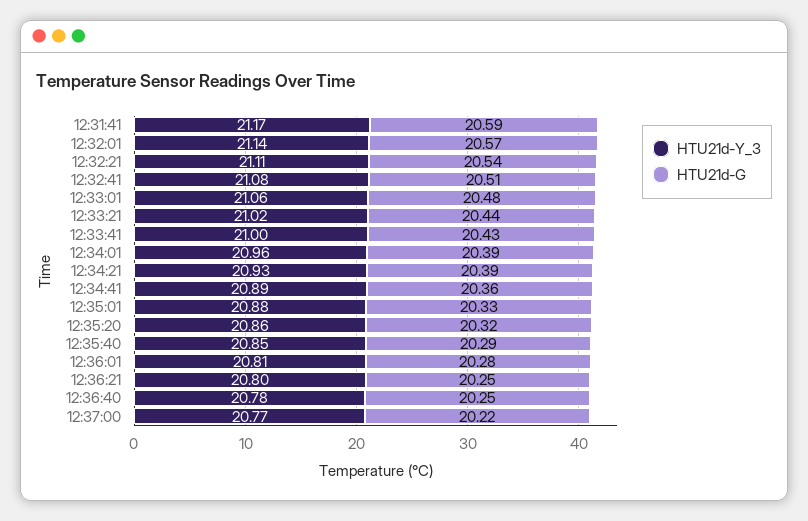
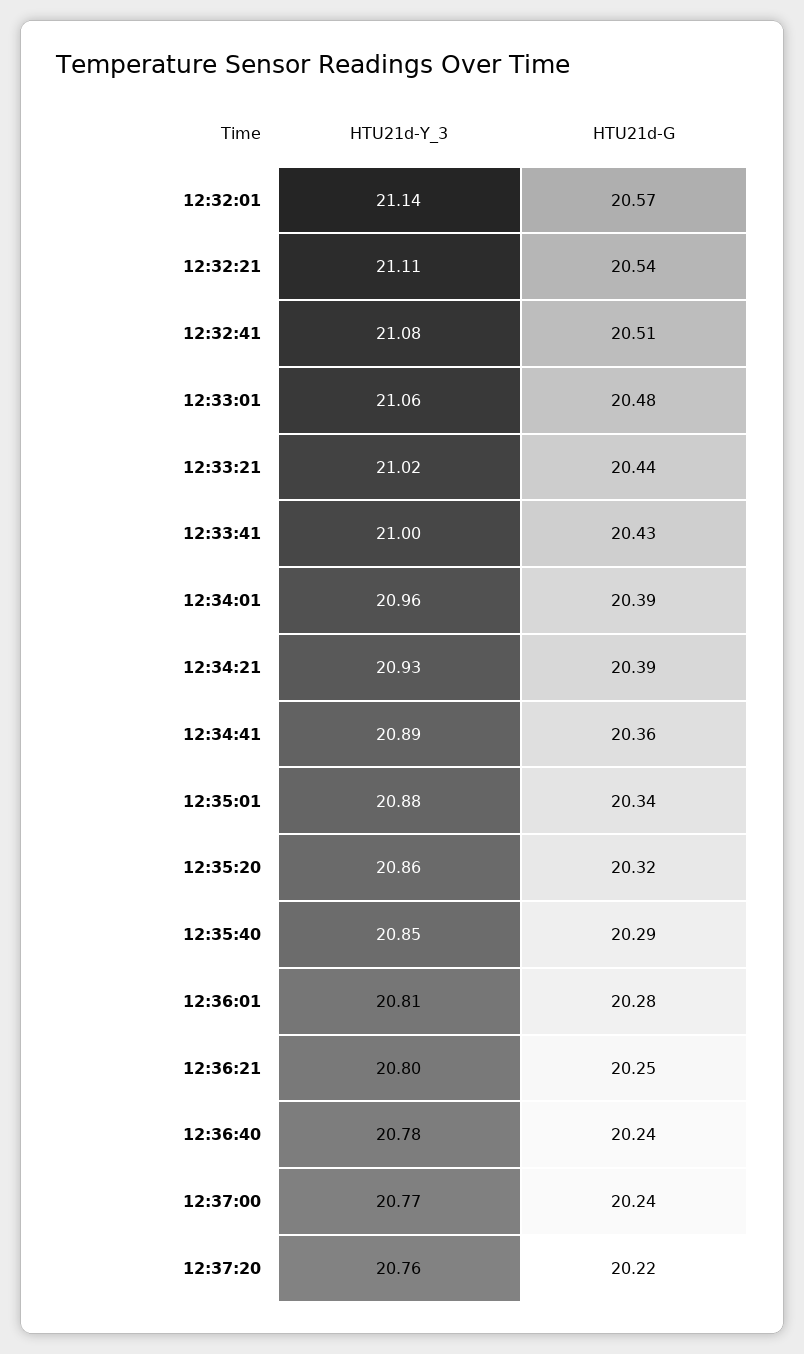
HTU21d-Y_3, 12:31:41: 21.17 -> none
HTU21d-G, 12:31:41: 20.59 -> none
HTU21d-G, 12:35:01: 20.33 -> 20.34
HTU21d-G, 12:36:40: 20.25 -> 20.24
HTU21d-G, 12:37:00: 20.22 -> 20.24
HTU21d-Y_3, 12:37:20: none -> 20.76
HTU21d-G, 12:37:20: none -> 20.22

